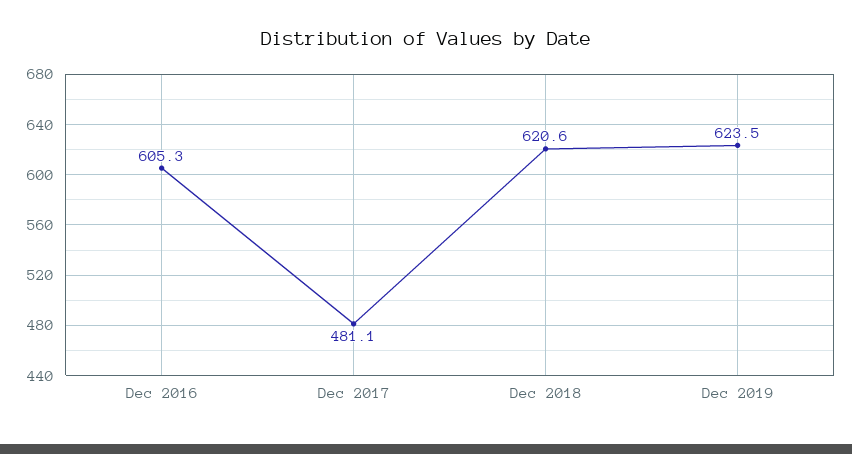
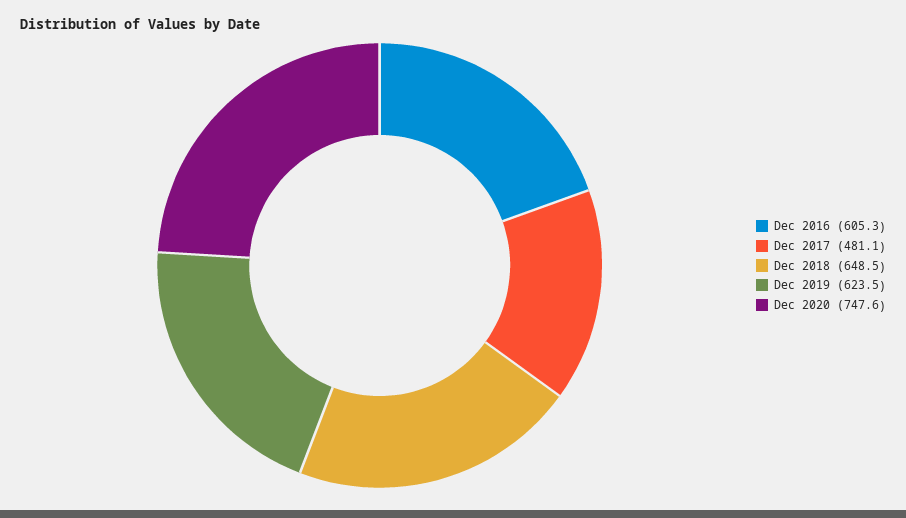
Dec 2018: 620.6 -> 648.5
Dec 2020: none -> 747.6

